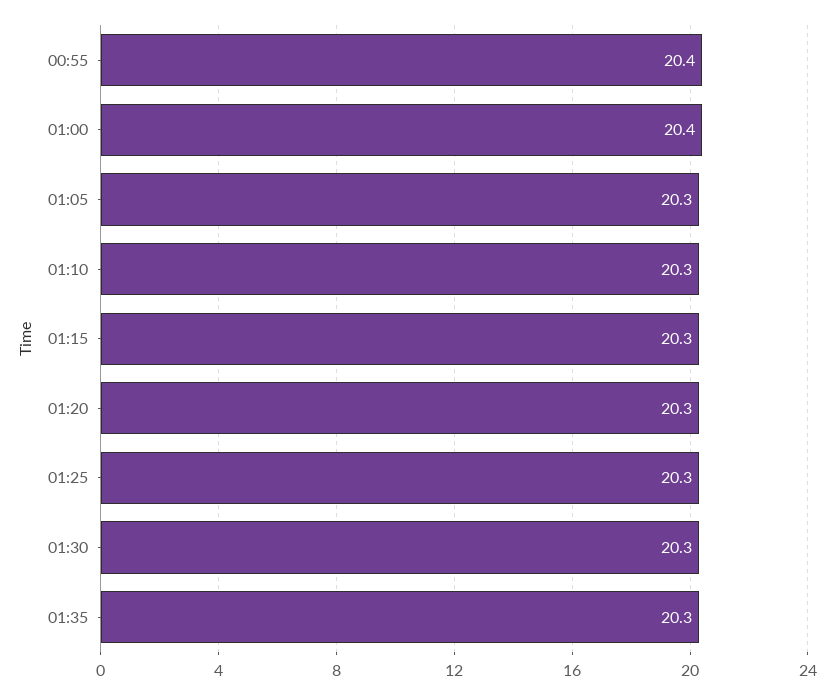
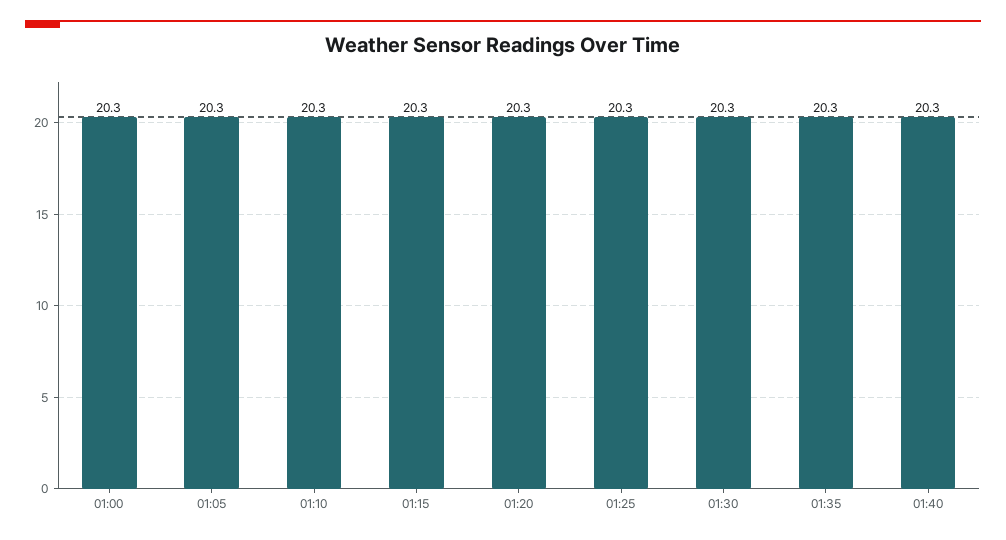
00:55: 20.4 -> none
01:00: 20.4 -> 20.3
01:40: none -> 20.3

